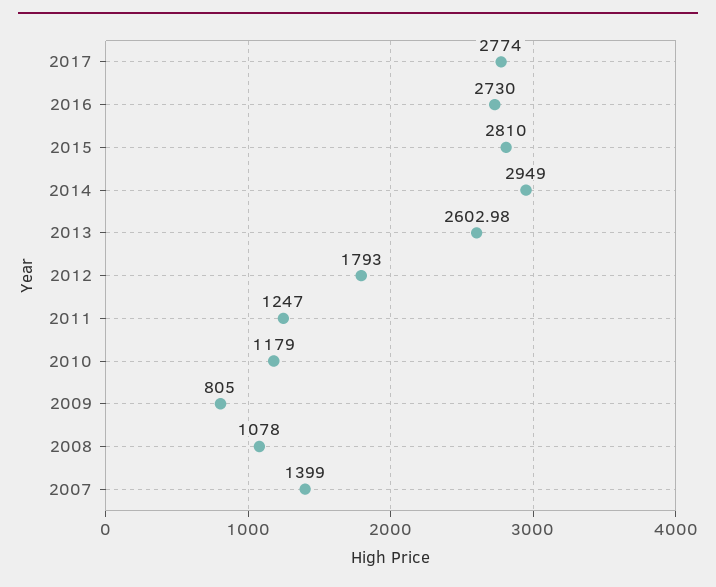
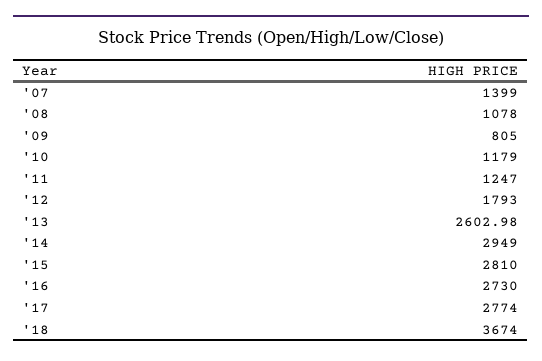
'18: none -> 3674

